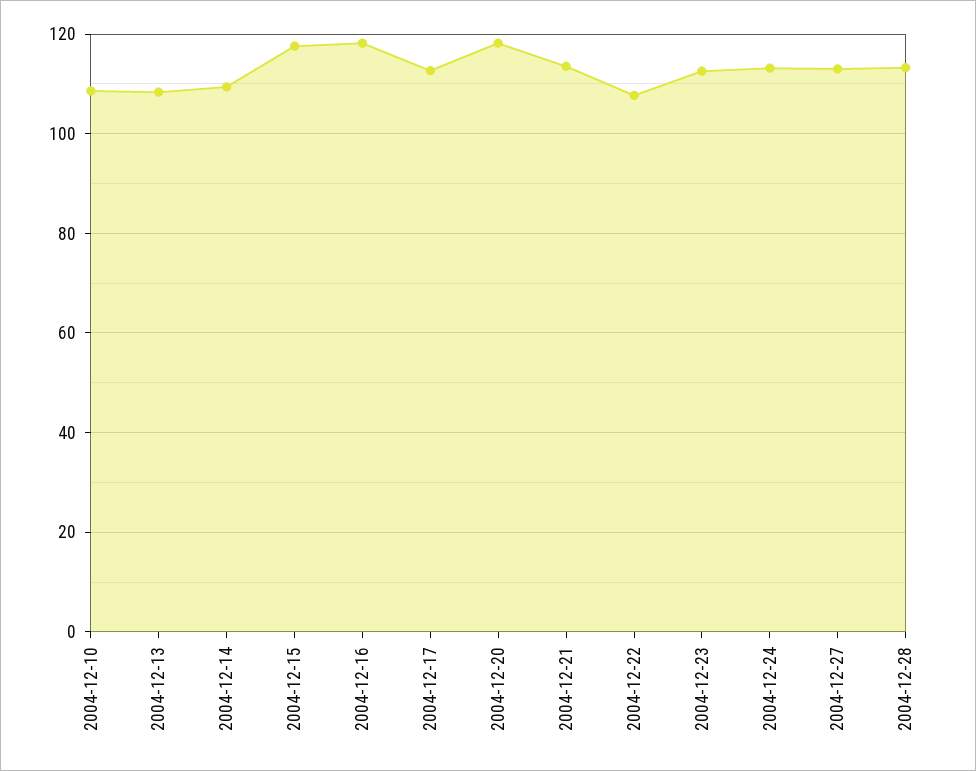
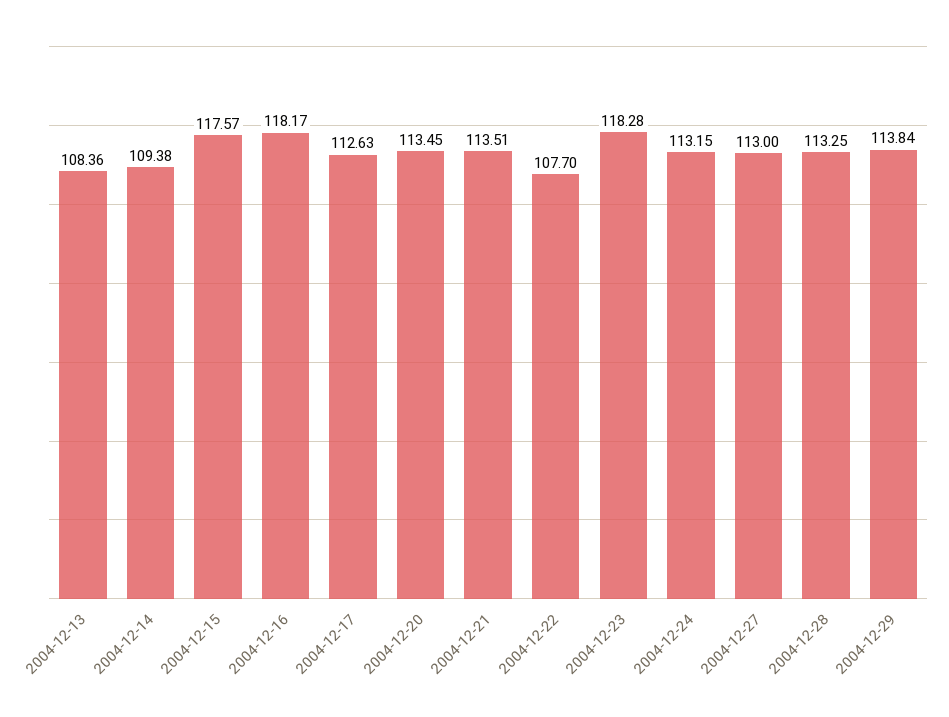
2004-12-10: 108 -> none
2004-12-20: 118 -> 113.45
2004-12-23: 112 -> 118.28
2004-12-29: none -> 113.84

